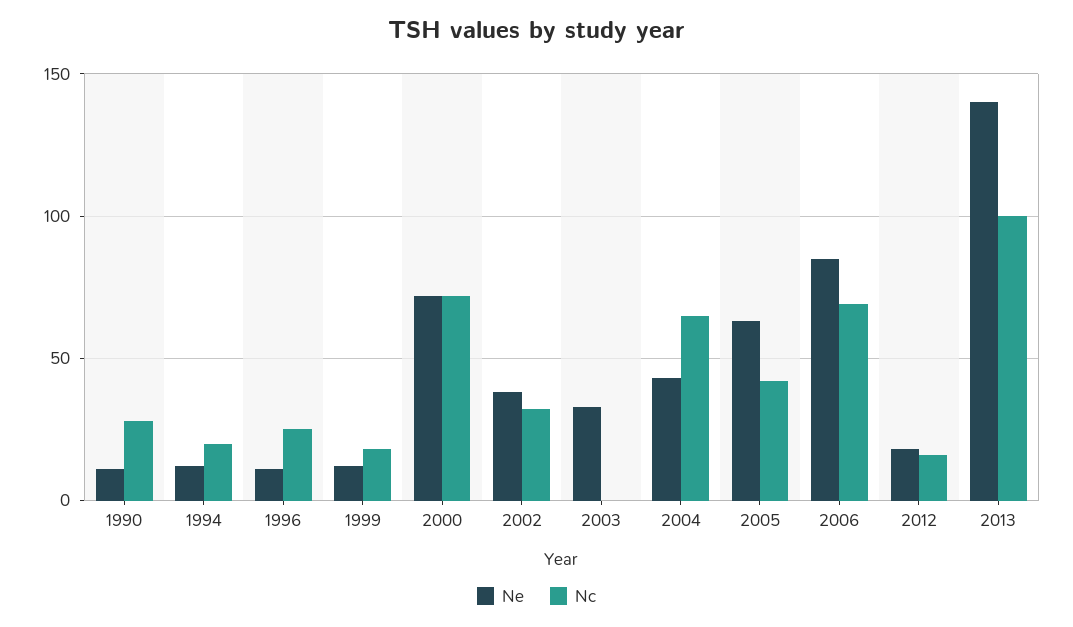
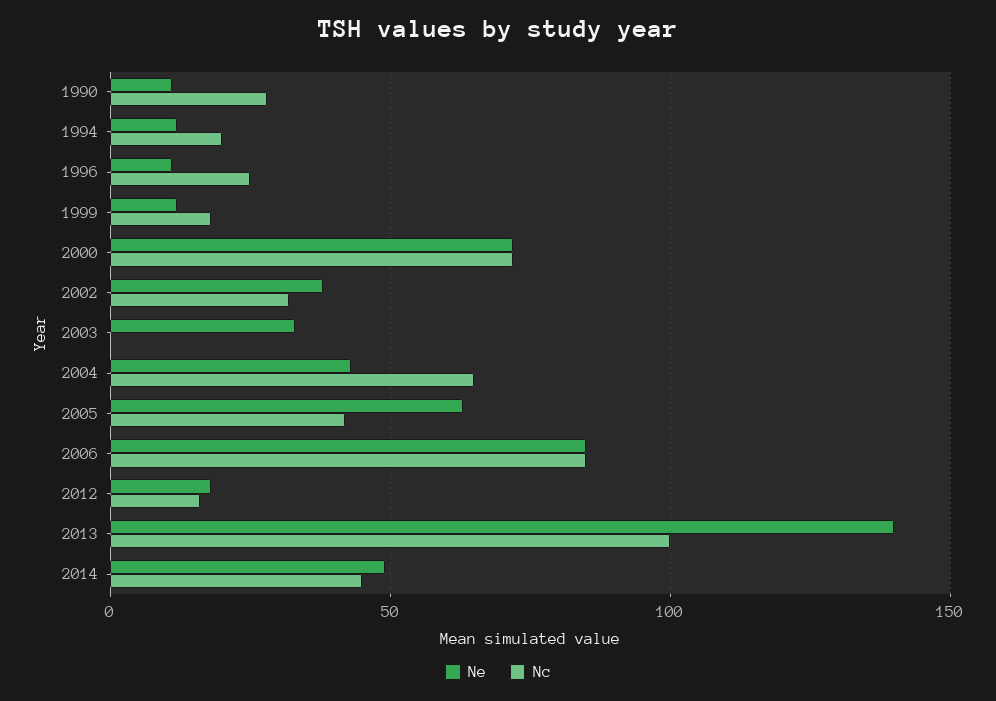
Nc, 2006: 70 -> 85
Ne, 2014: none -> 50
Nc, 2014: none -> 45

